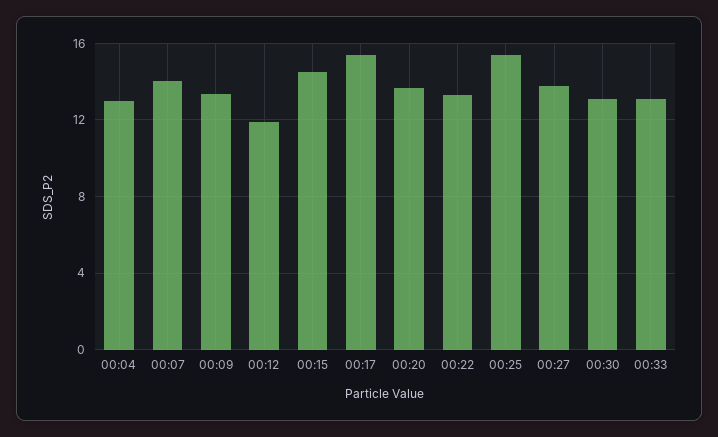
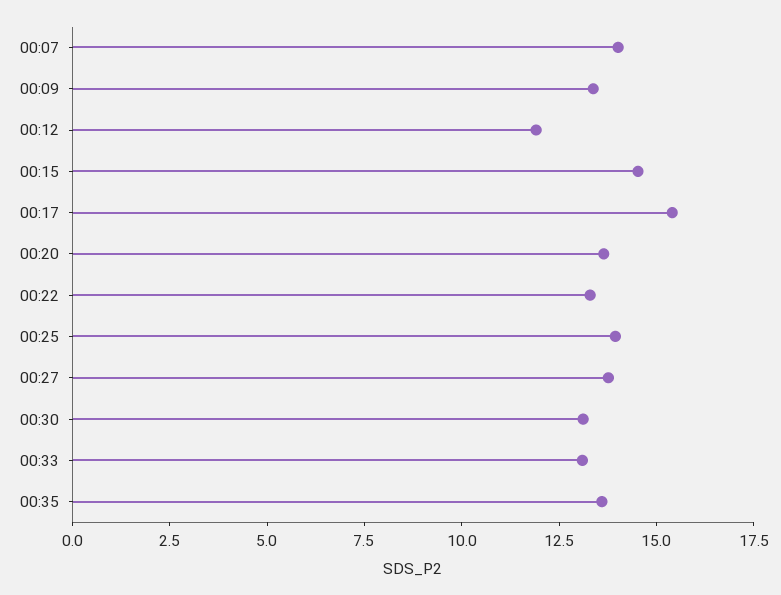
00:04: 13 -> none
00:25: 15.5 -> 14
00:35: none -> 13.5

